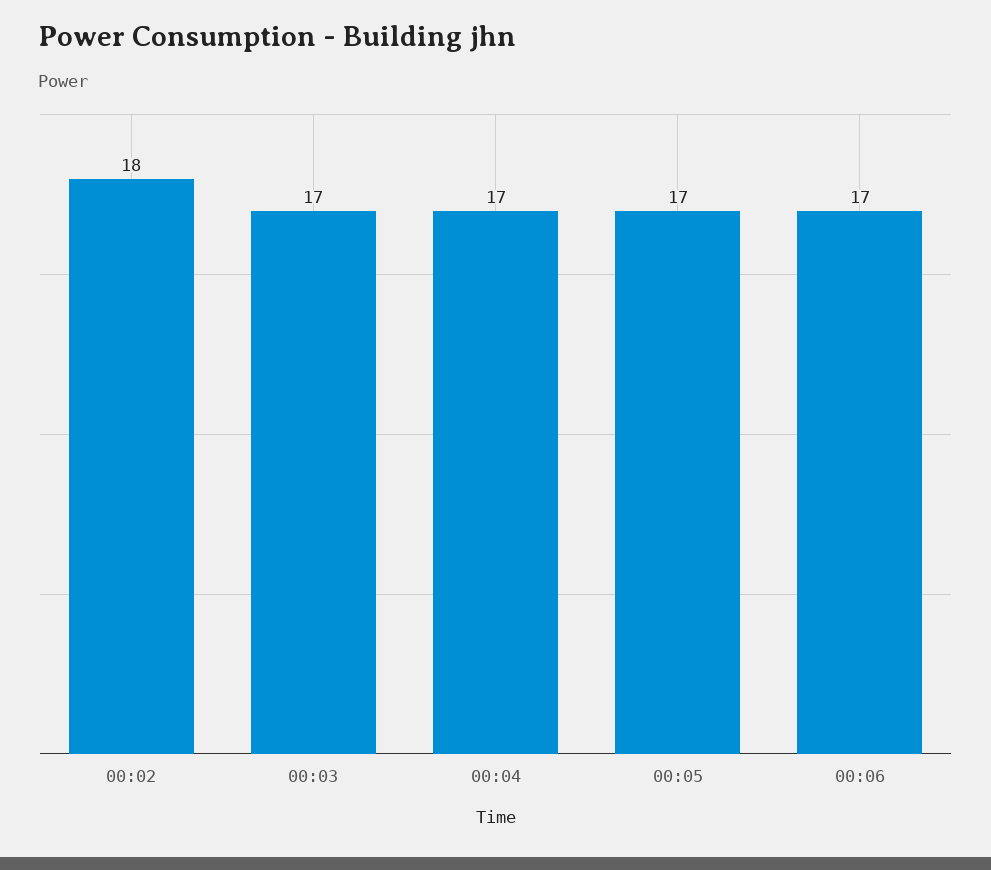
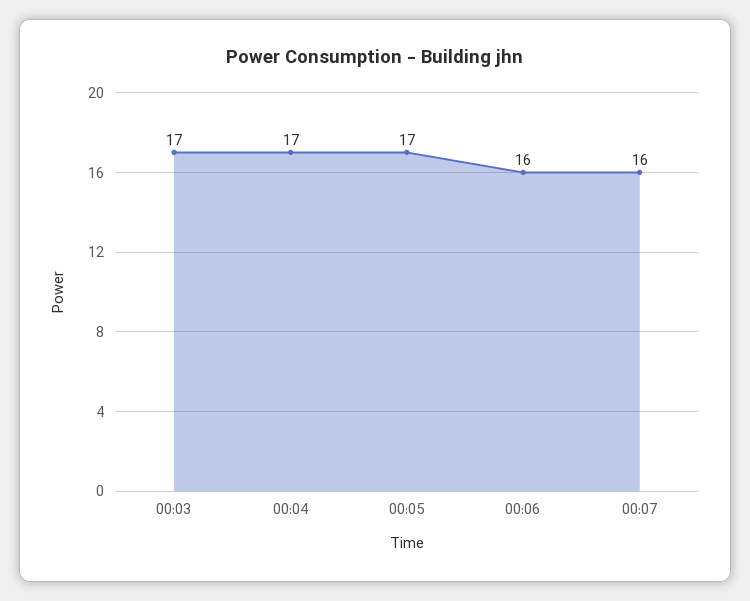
00:02: 18 -> none
00:06: 17 -> 16
00:07: none -> 16

